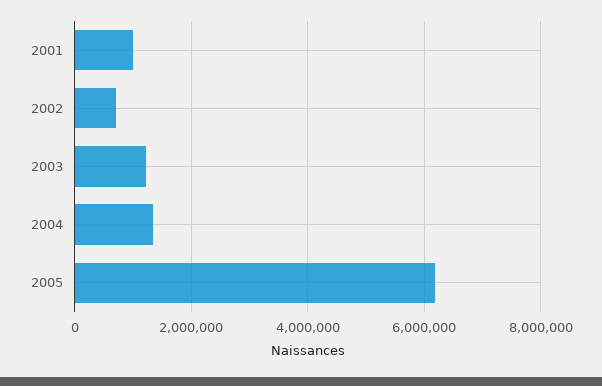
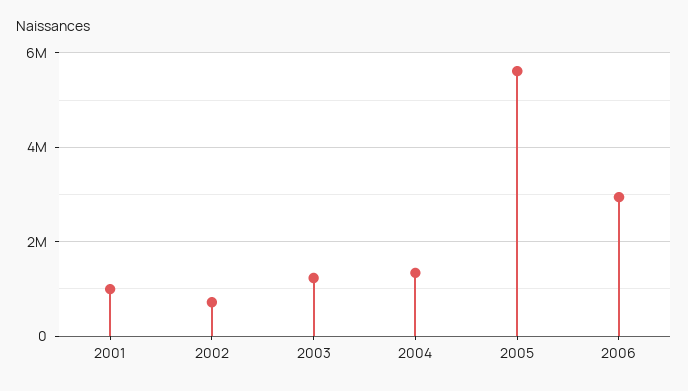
2005: 6200000 -> 5600000
2006: none -> 3000000

